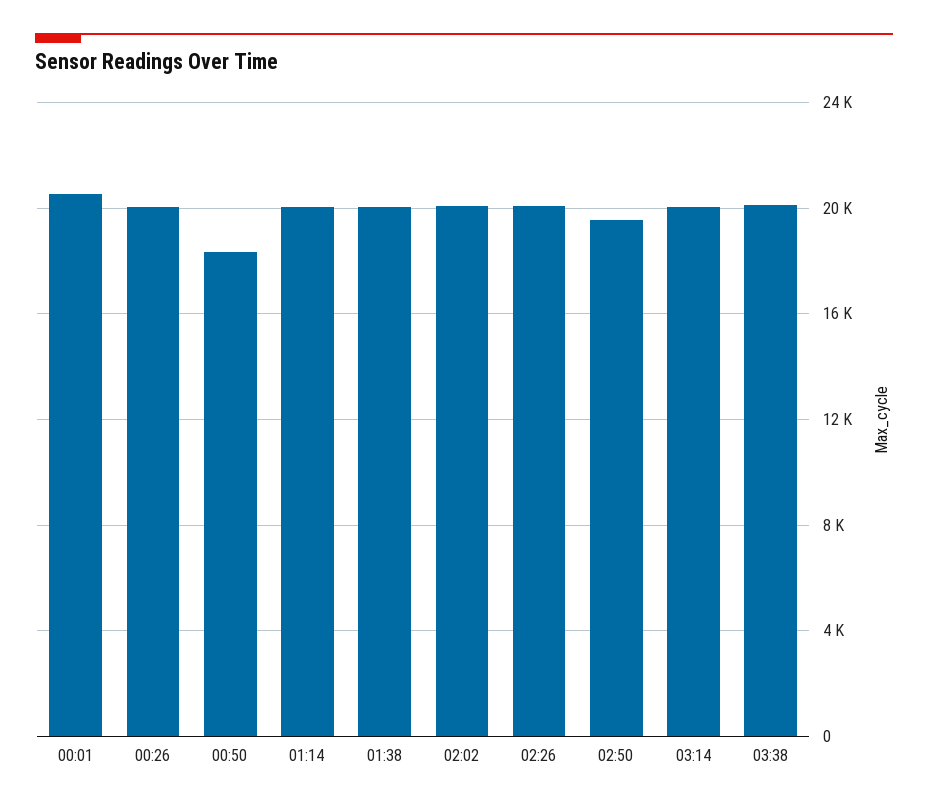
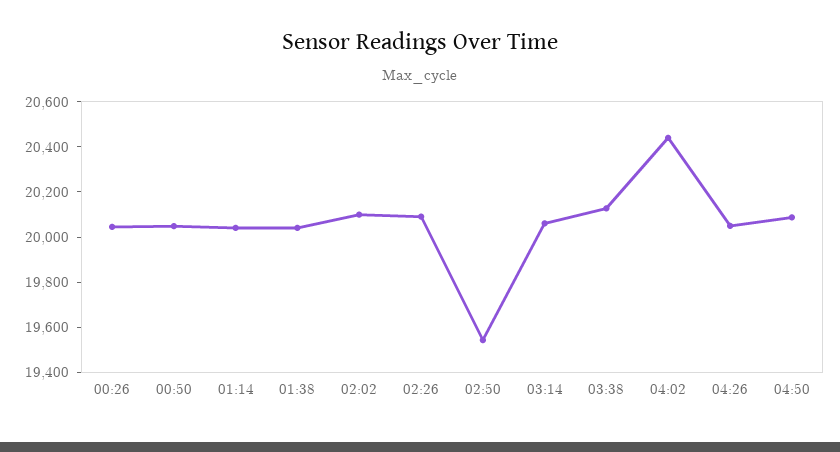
00:01: 20500 -> none
00:50: 18500 -> 20050
04:02: none -> 20450
04:26: none -> 20050
04:50: none -> 20100

